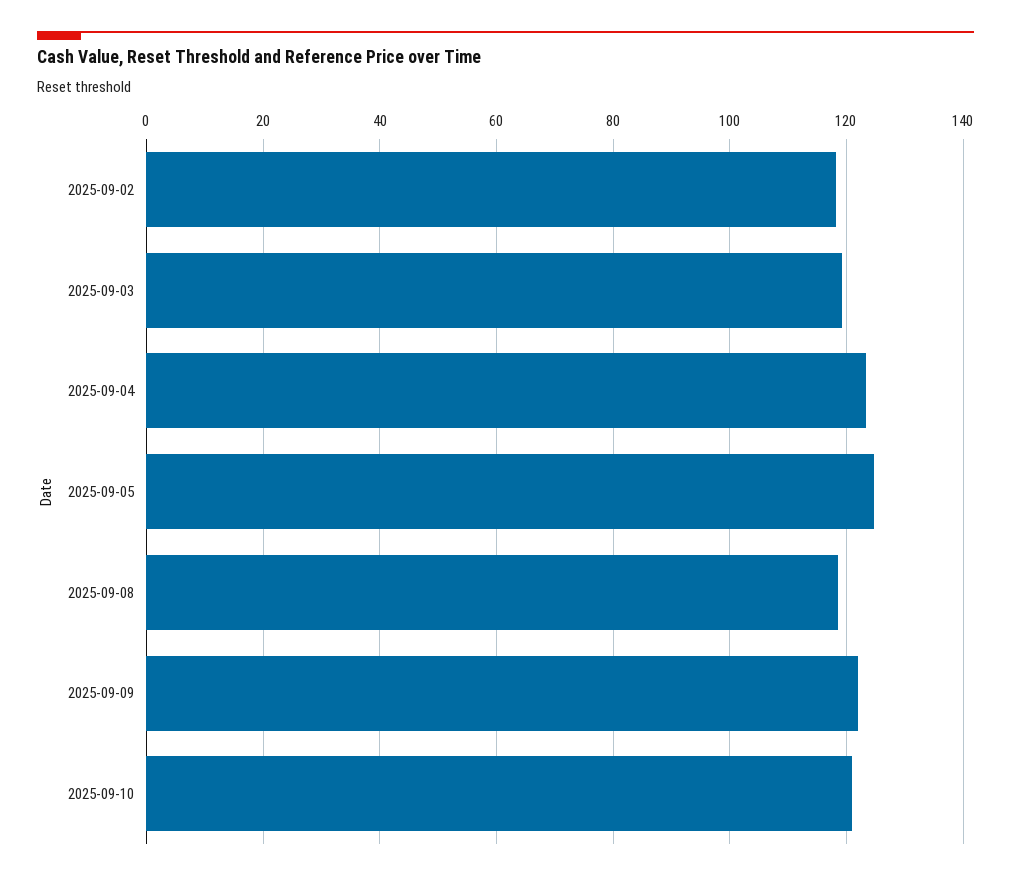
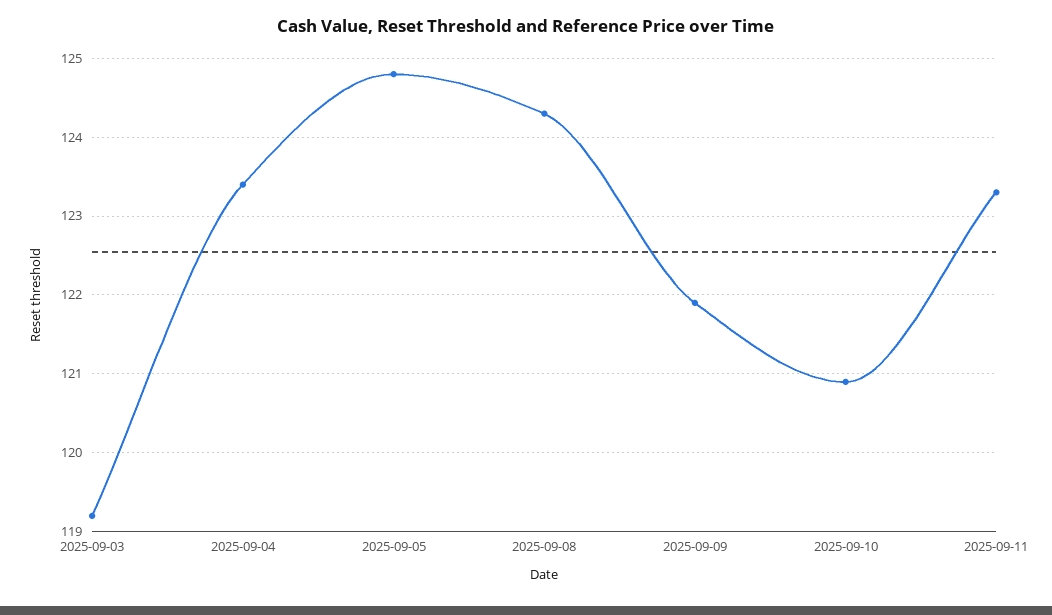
2025-09-02: 118 -> none
2025-09-08: 118 -> 124.3
2025-09-11: none -> 123.3

